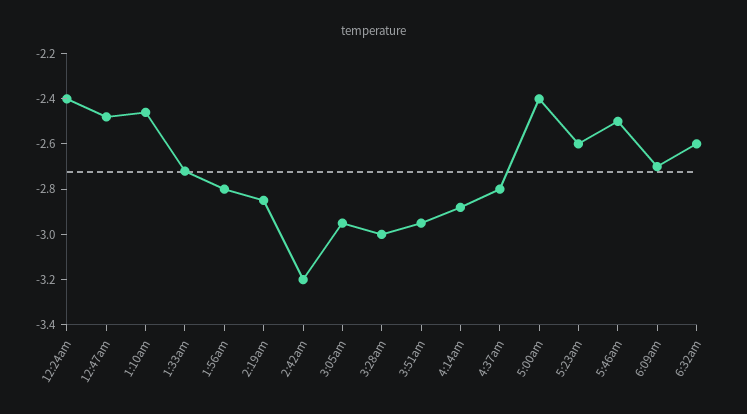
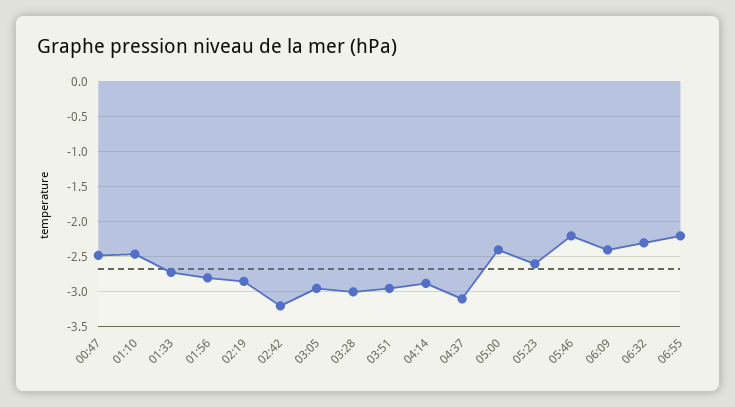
12:24am: -2.4 -> none
4:37am: -2.8 -> -3.1
5:46am: -2.5 -> -2.2
6:09am: -2.7 -> -2.4
6:32am: -2.6 -> -2.3
06:55: none -> -2.2

